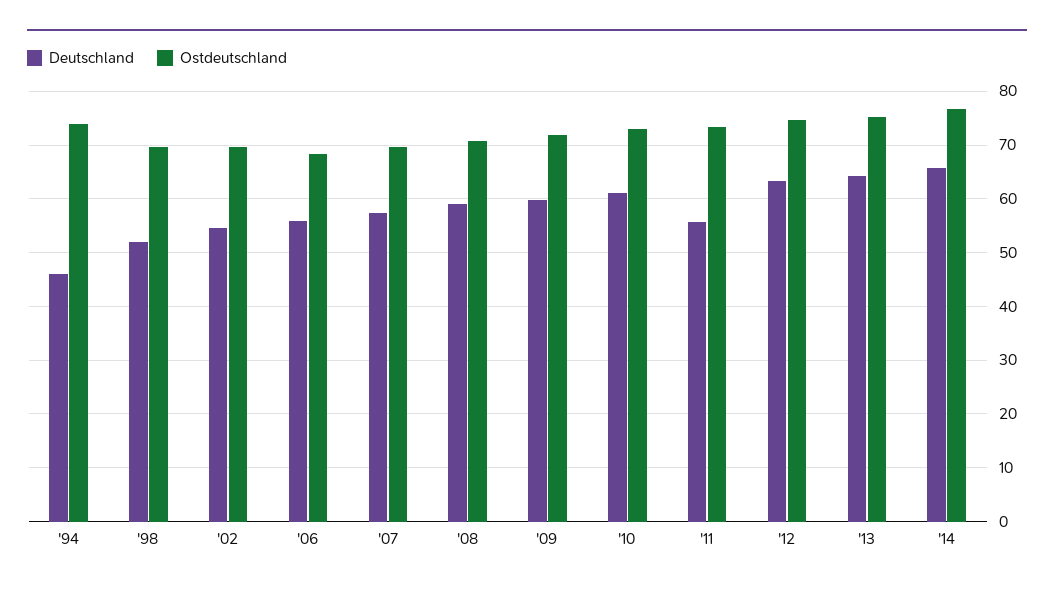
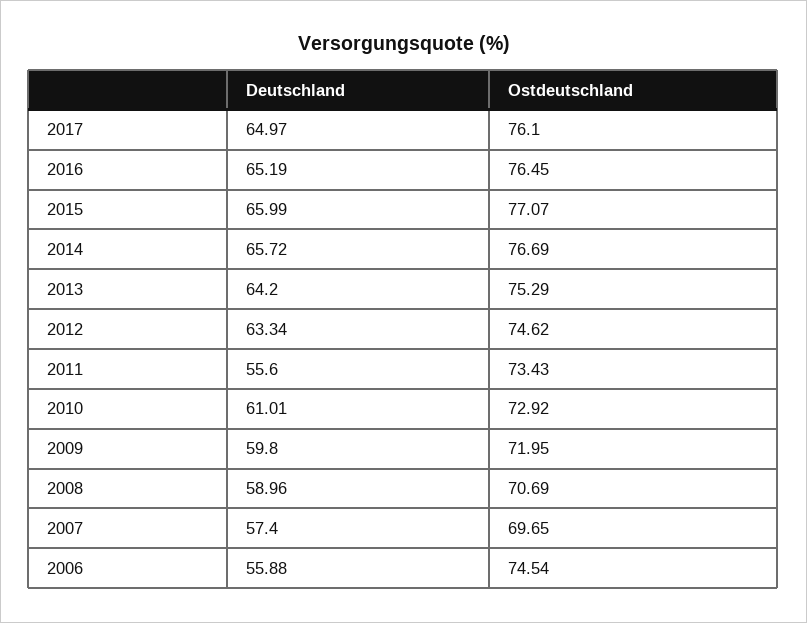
Deutschland, '94: 46 -> none
Ostdeutschland, '94: 74 -> none
Deutschland, '98: 52 -> none
Ostdeutschland, '98: 70 -> none
Deutschland, '02: 54 -> none
Ostdeutschland, '02: 70 -> none
Ostdeutschland, '06: 68 -> 74.54
Deutschland, 2017: none -> 64.97
Ostdeutschland, 2017: none -> 76.1
Deutschland, 2016: none -> 65.19
Ostdeutschland, 2016: none -> 76.45
Deutschland, 2015: none -> 65.99
Ostdeutschland, 2015: none -> 77.07

